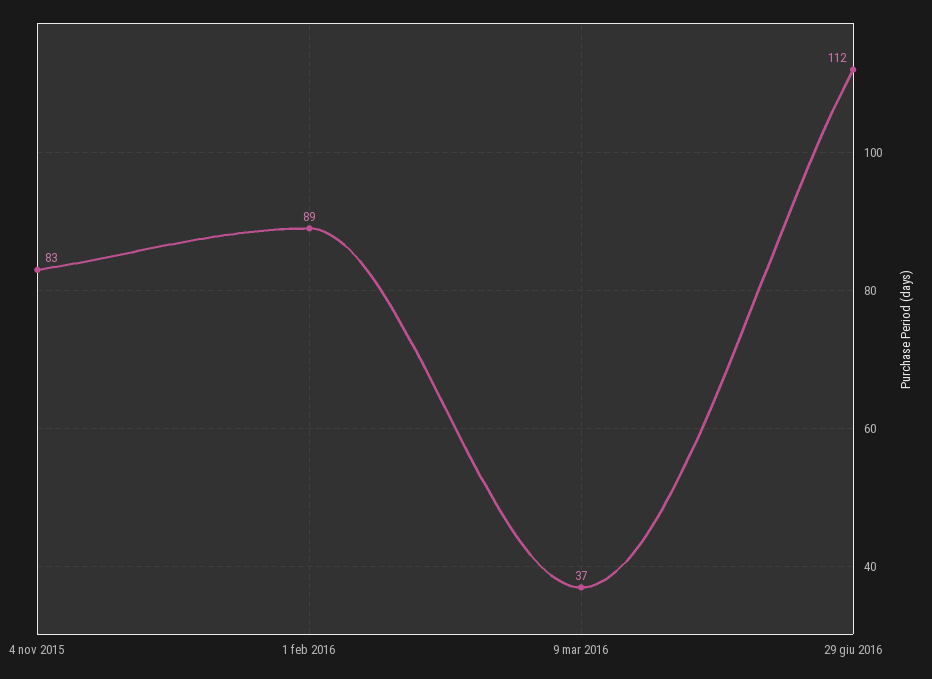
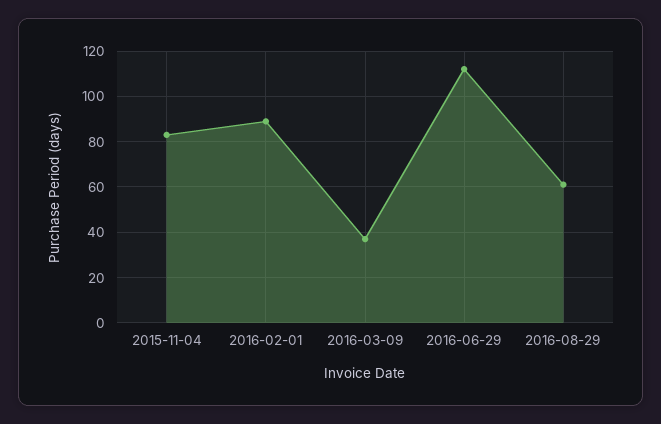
2016-08-29: none -> 60

